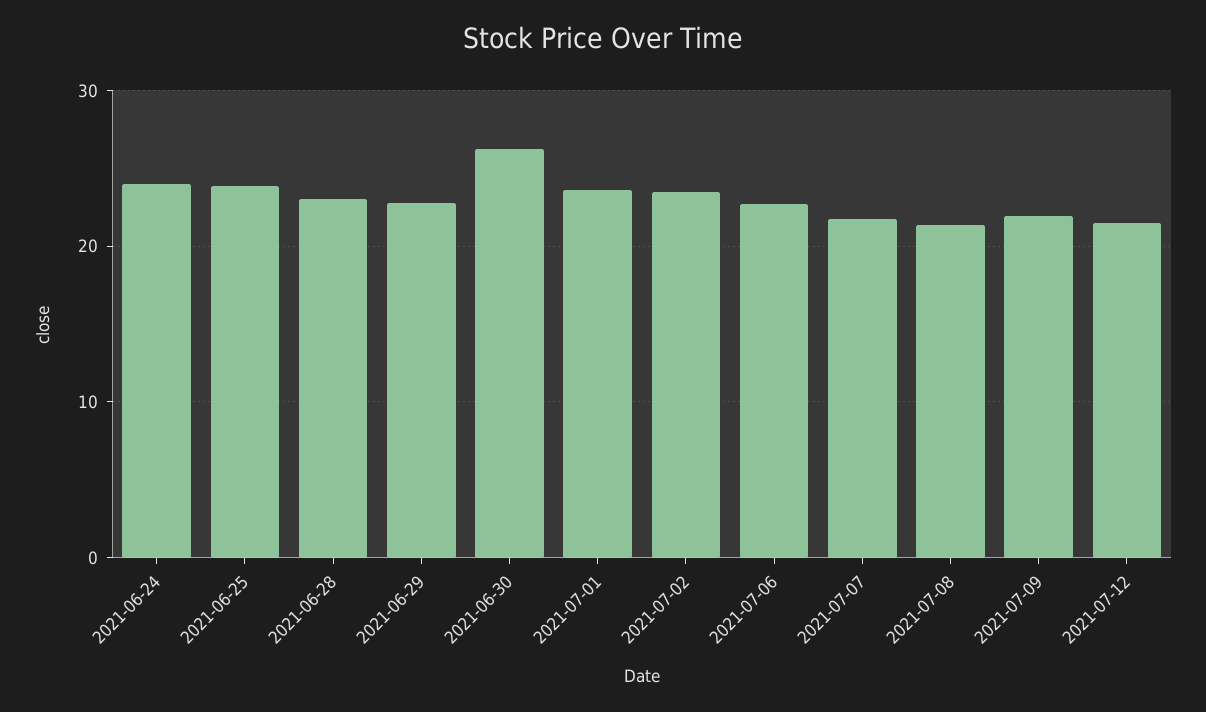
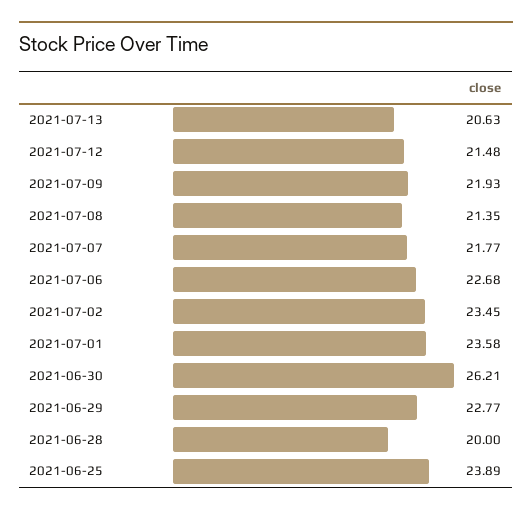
2021-06-24: 24 -> none
2021-06-28: 23 -> 20
2021-07-13: none -> 20.63

